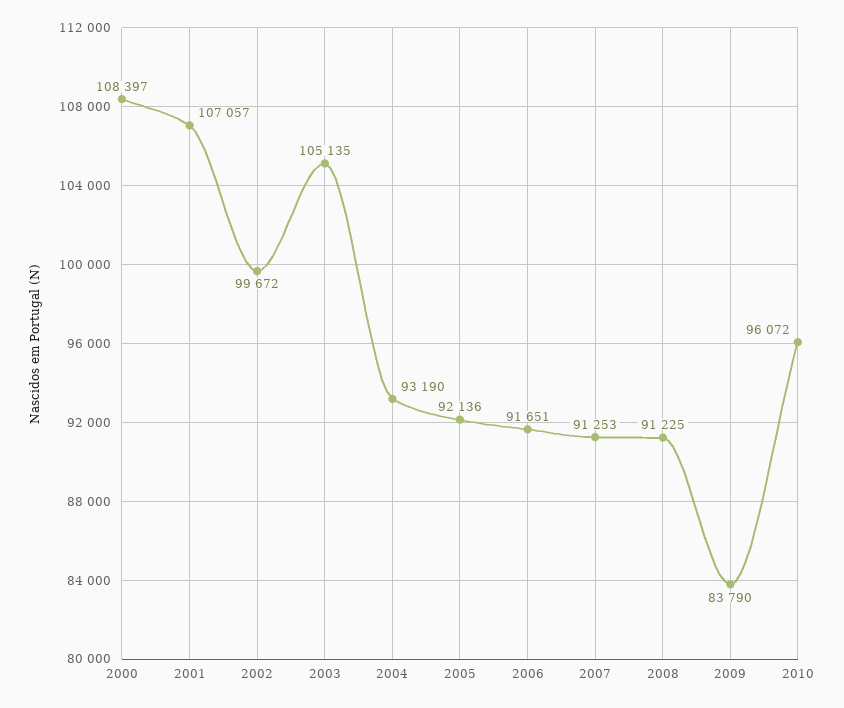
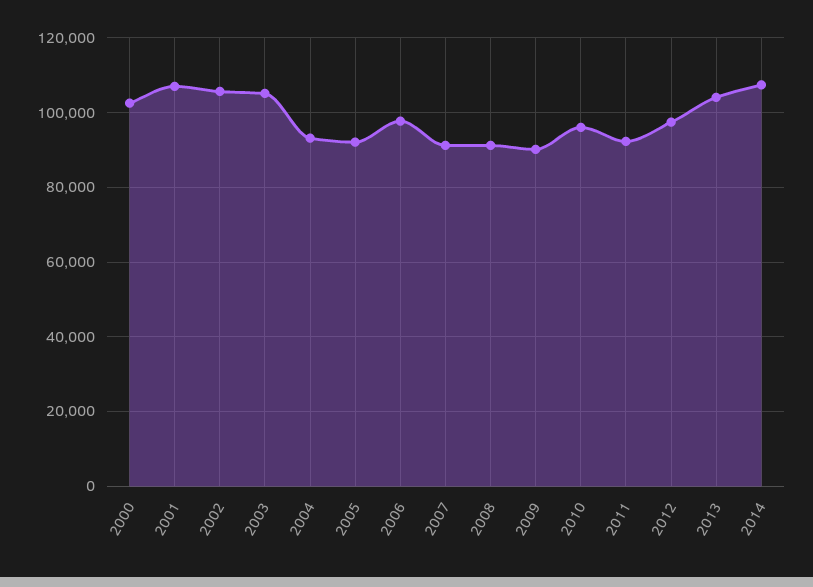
2000: 108397 -> 102000
2002: 99672 -> 106000
2006: 91651 -> 98000
2009: 83790 -> 90000
2011: none -> 92000
2012: none -> 98000
2013: none -> 104000
2014: none -> 108000

